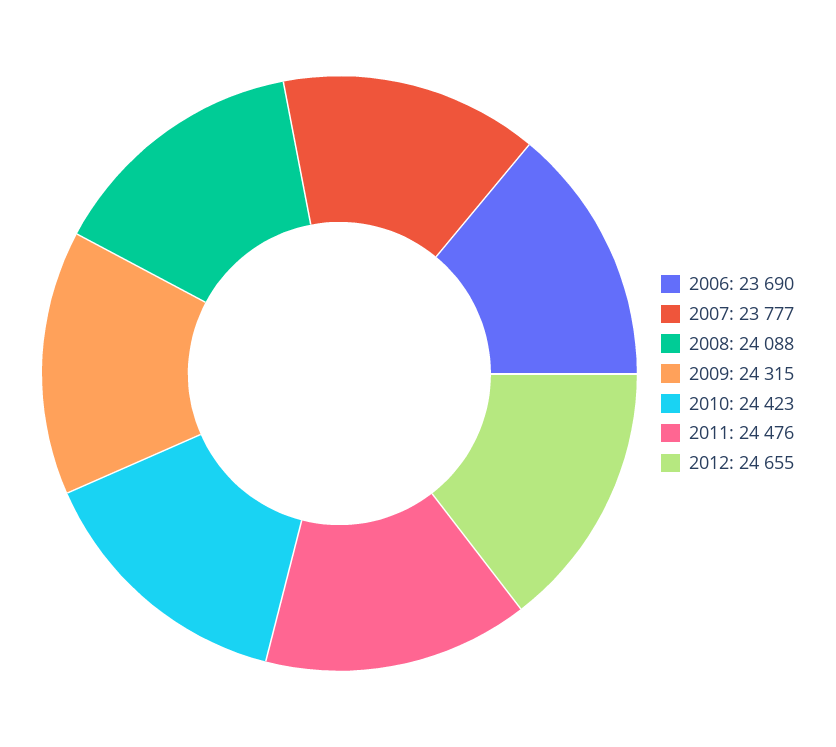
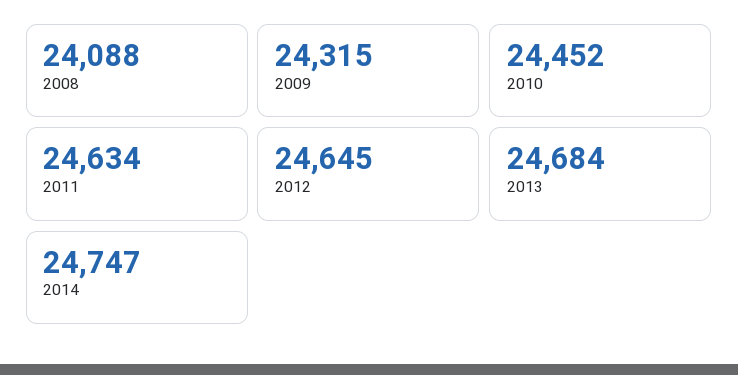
2006: 23690 -> none
2007: 23777 -> none
2010: 24423 -> 24452
2011: 24476 -> 24634
2012: 24655 -> 24645
2013: none -> 24684
2014: none -> 24747

